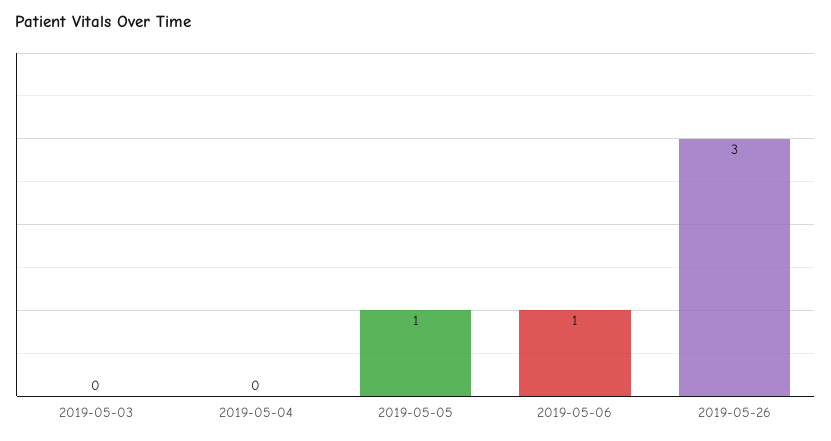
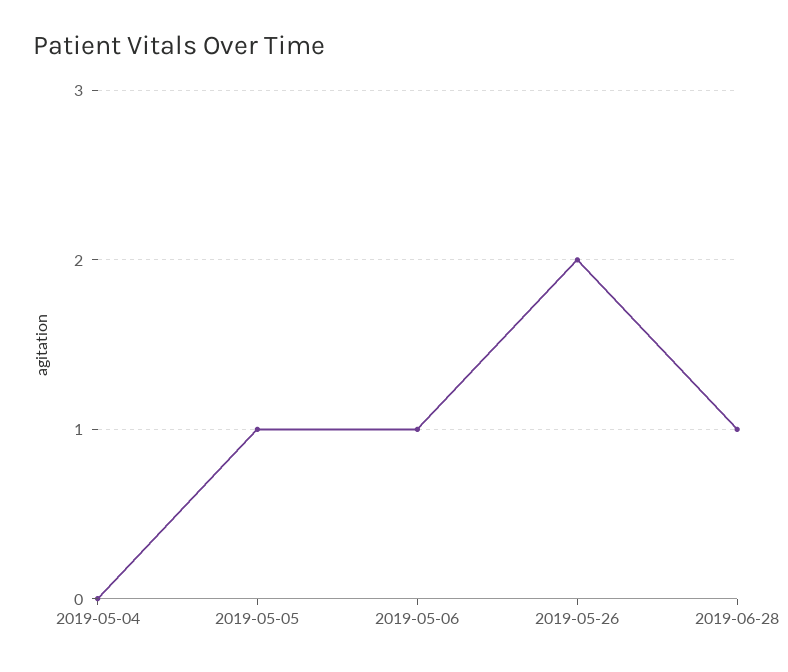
2019-05-03: 0 -> none
2019-05-26: 3 -> 2
2019-06-28: none -> 1

